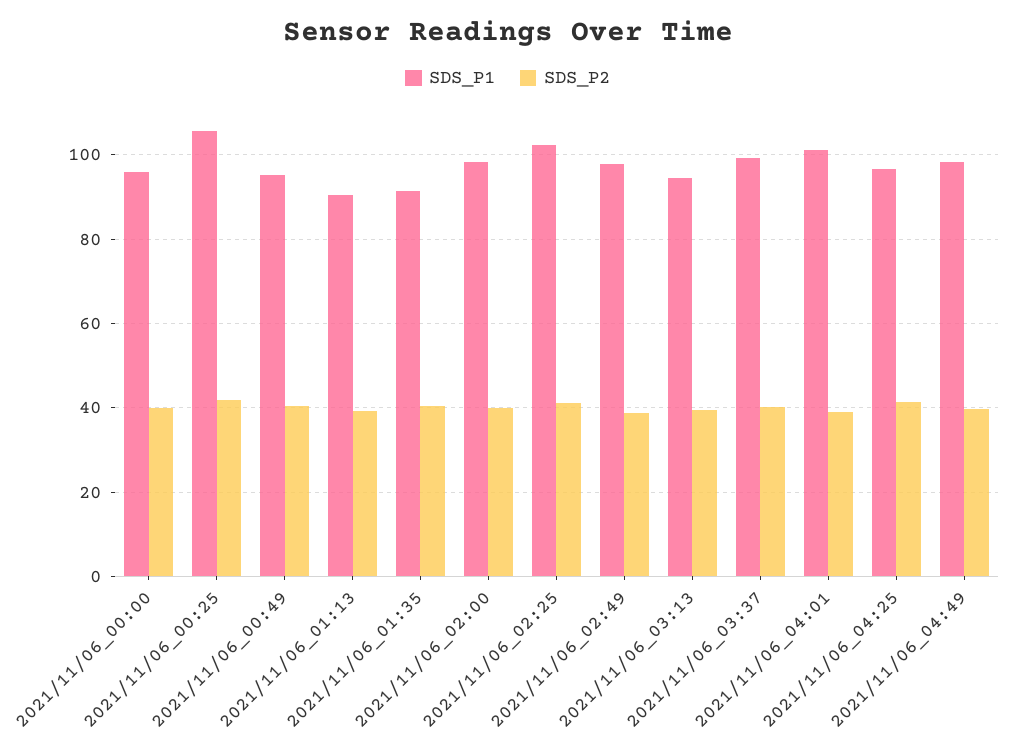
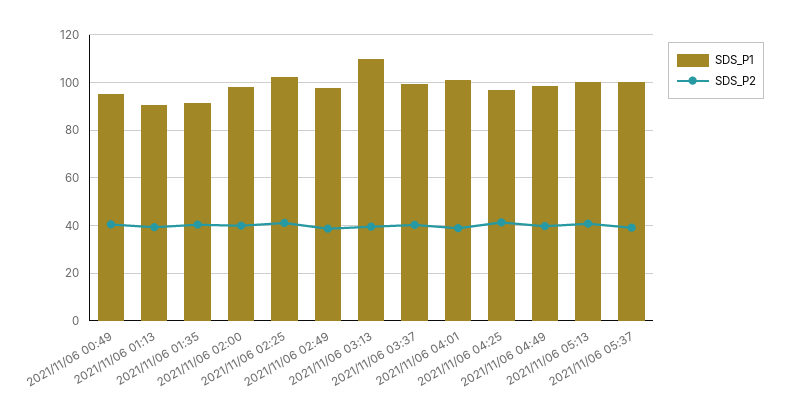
SDS_P1, 2021/11/06_00:00: 96 -> none
SDS_P2, 2021/11/06_00:00: 40 -> none
SDS_P1, 2021/11/06_00:25: 106 -> none
SDS_P2, 2021/11/06_00:25: 42 -> none
SDS_P1, 2021/11/06_03:13: 94 -> 110
SDS_P1, 2021/11/06 05:13: none -> 100
SDS_P2, 2021/11/06 05:13: none -> 40
SDS_P1, 2021/11/06 05:37: none -> 100
SDS_P2, 2021/11/06 05:37: none -> 40

